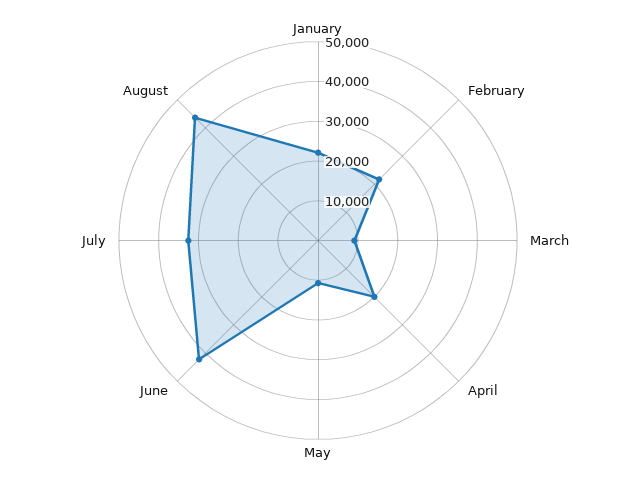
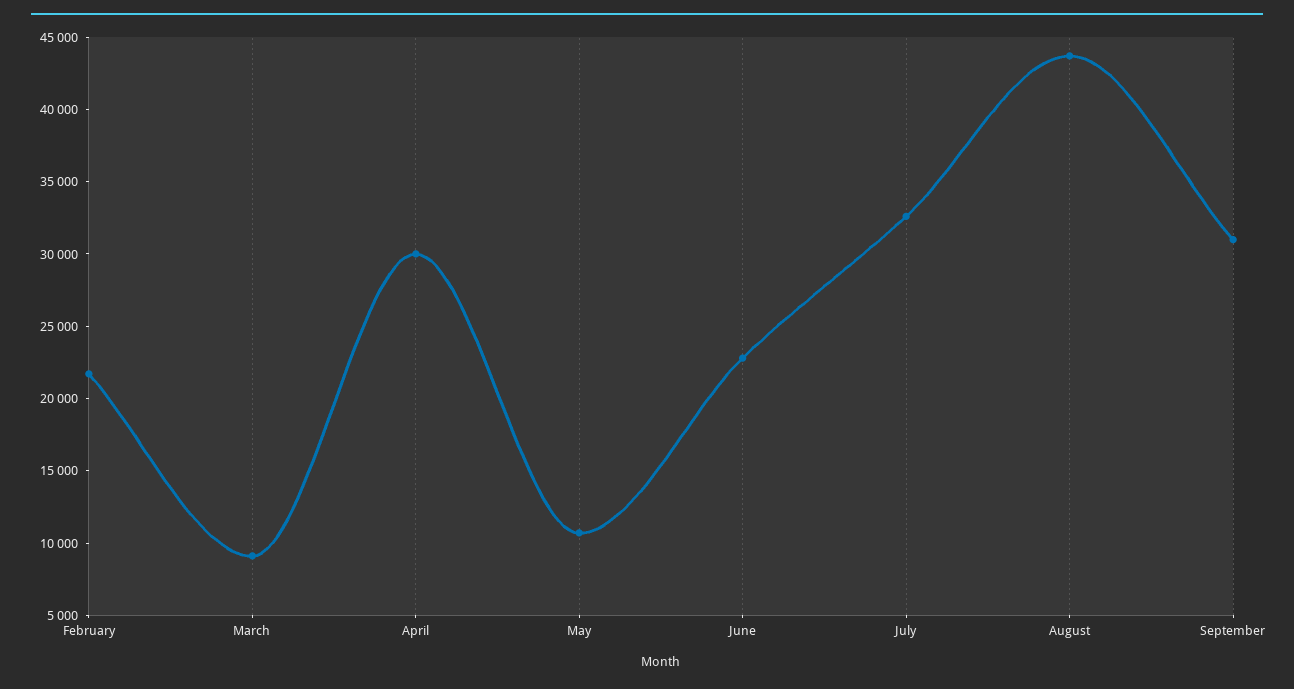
January: 22500 -> none
April: 20000 -> 30000
June: 42500 -> 23000
September: none -> 31000

